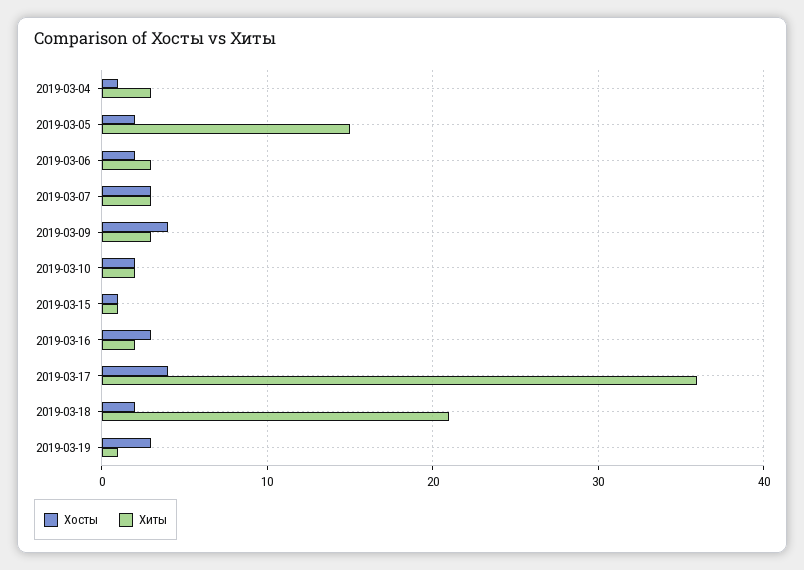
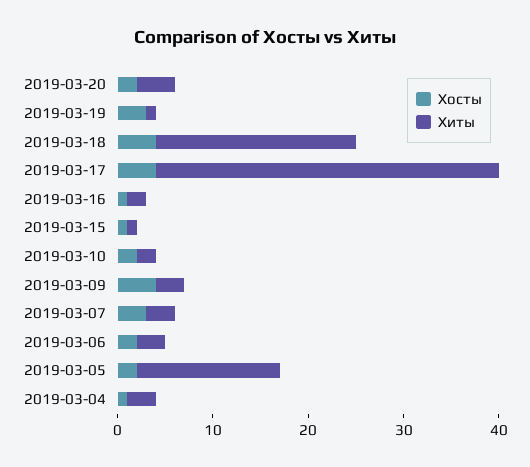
Хосты, 2019-03-16: 3 -> 1
Хосты, 2019-03-18: 2 -> 4
Хосты, 2019-03-20: none -> 2
Хиты, 2019-03-20: none -> 4

